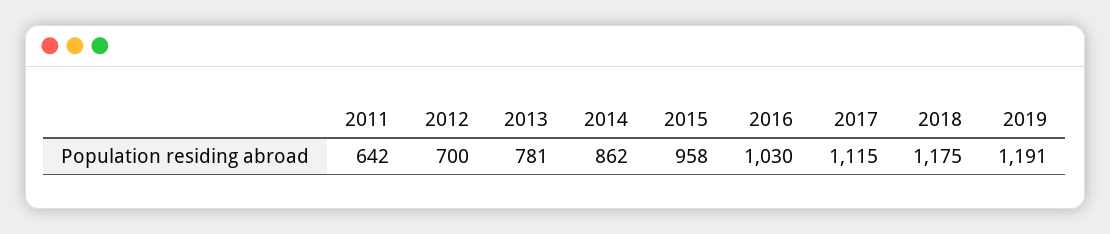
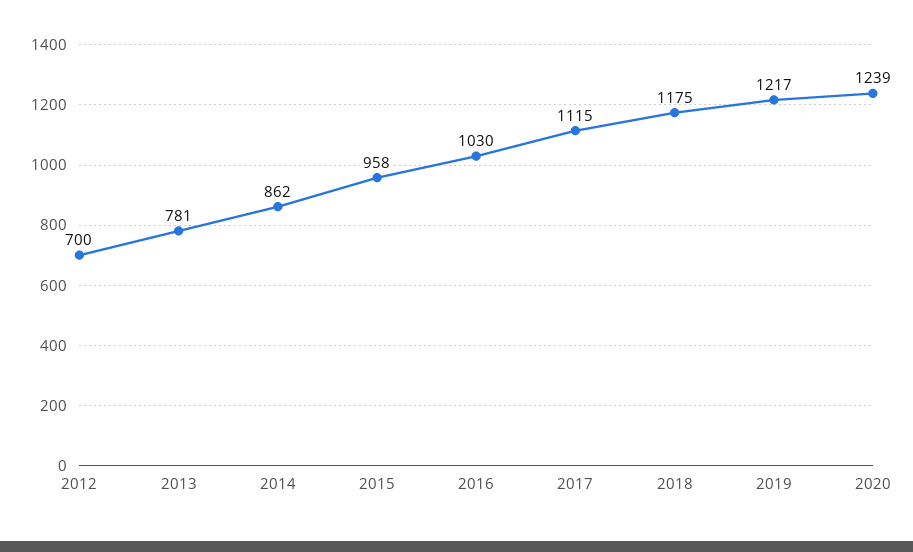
2011: 642 -> none
2019: 1191 -> 1217
2020: none -> 1239

